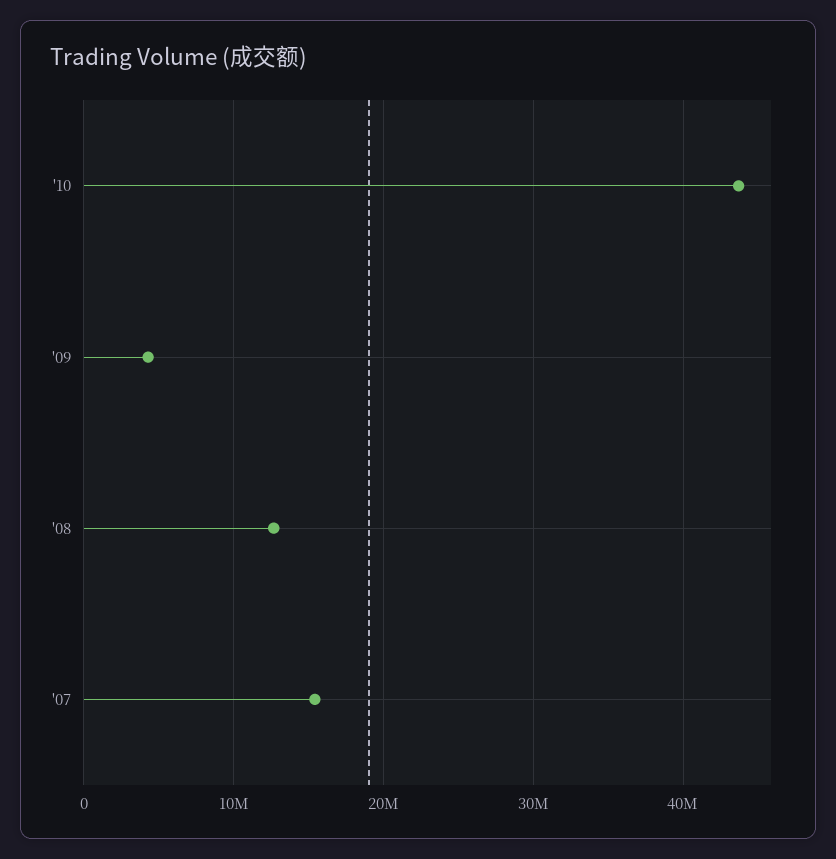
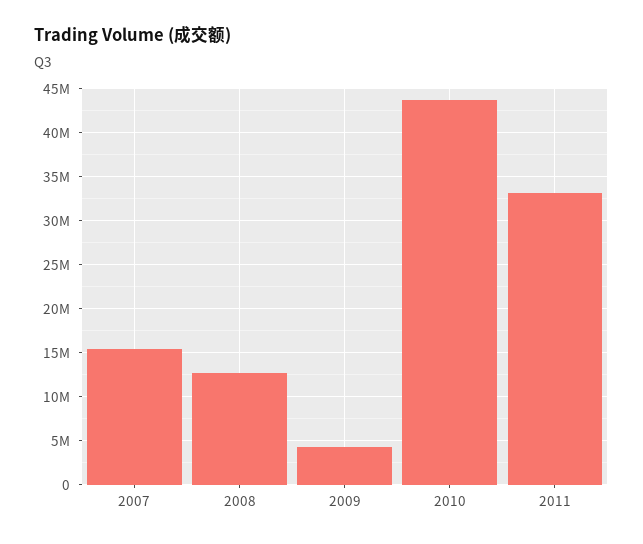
2011: none -> 33000000

